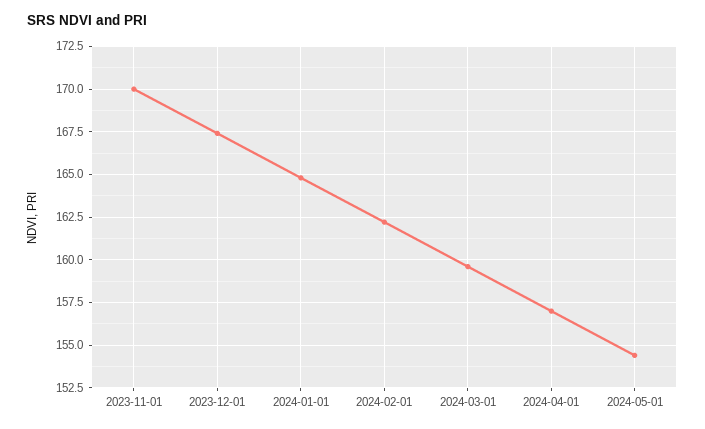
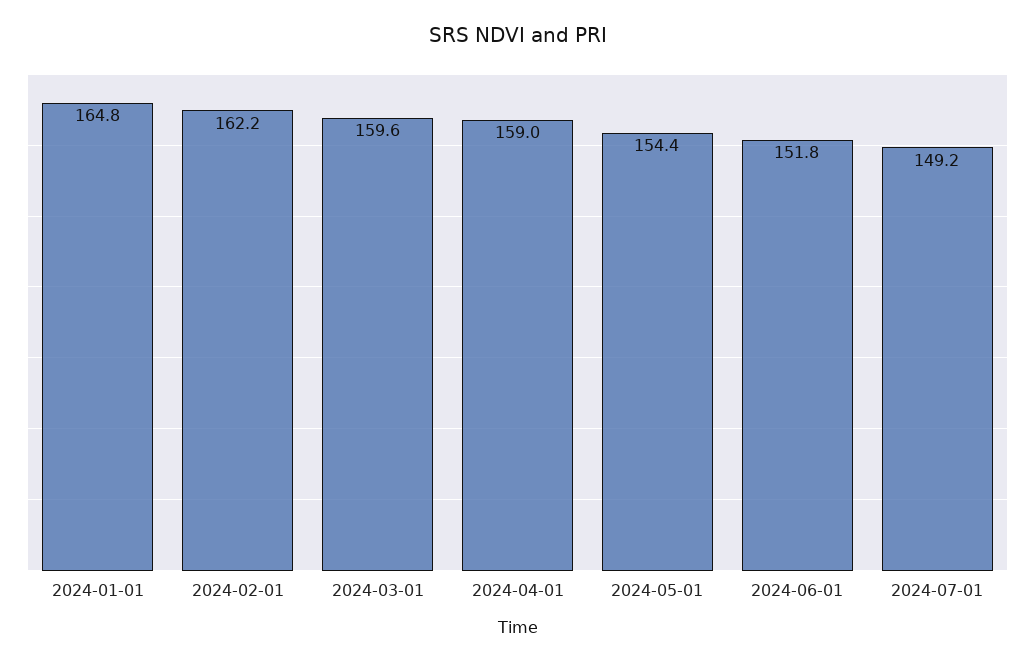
2023-11-01: 170 -> none
2023-12-01: 167.5 -> none
2024-04-01: 157 -> 159
2024-06-01: none -> 151.8
2024-07-01: none -> 149.2

